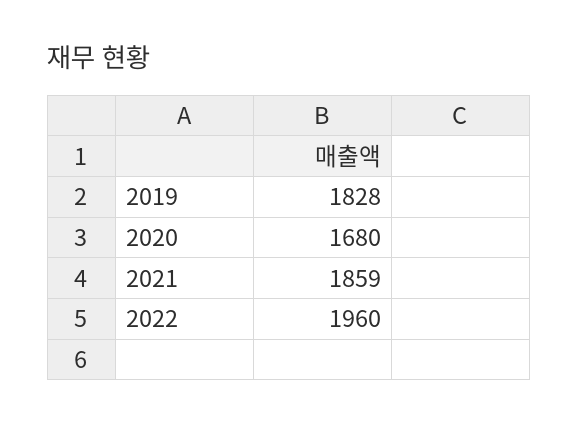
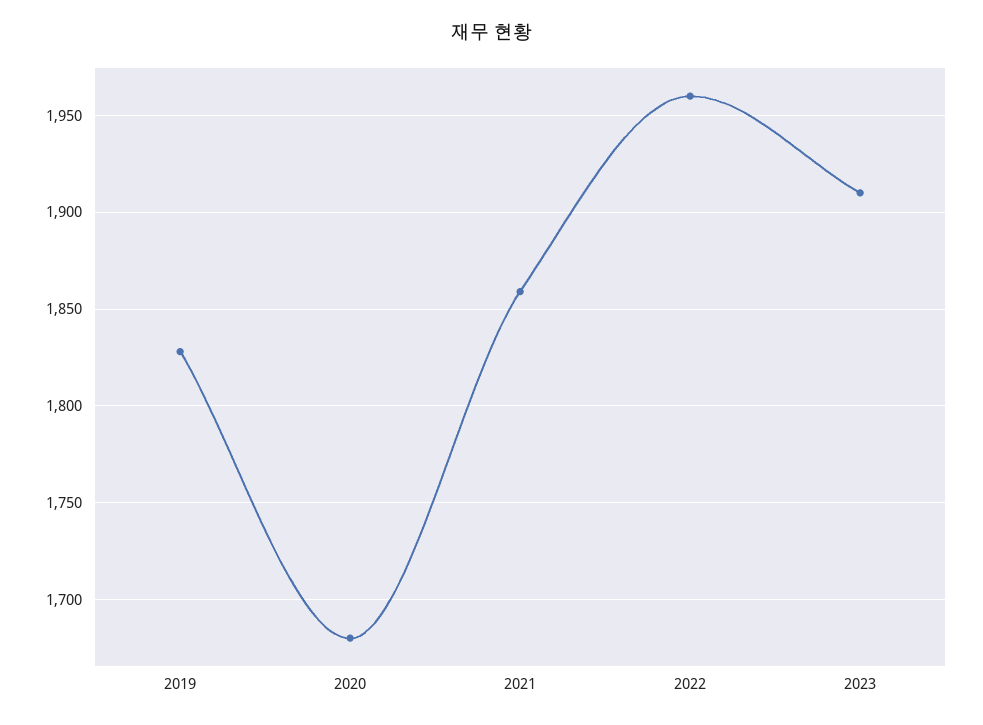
2023: none -> 1910

